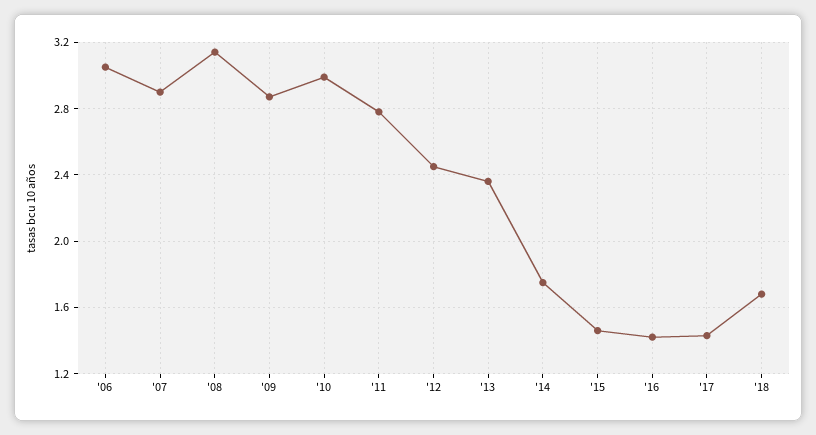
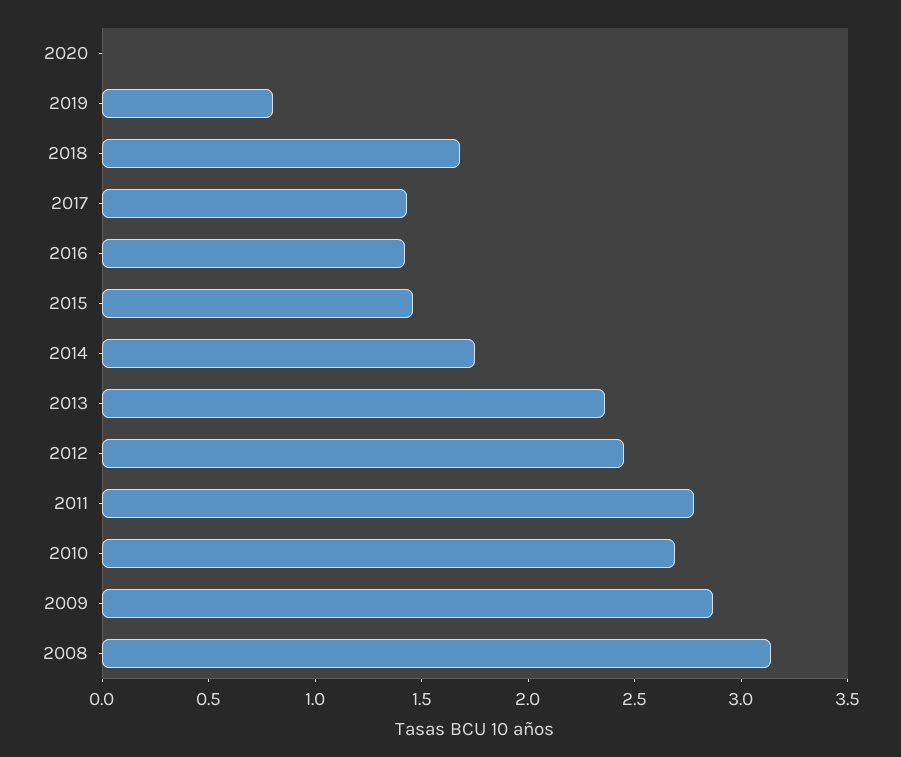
'06: 3.05 -> none
'07: 2.9 -> none
'10: 3 -> 2.7
2020: none -> 0
2019: none -> 0.8

